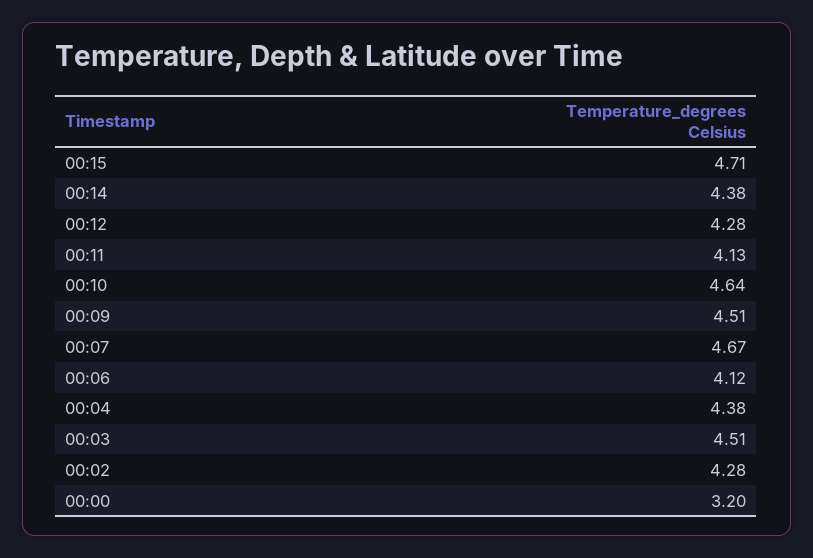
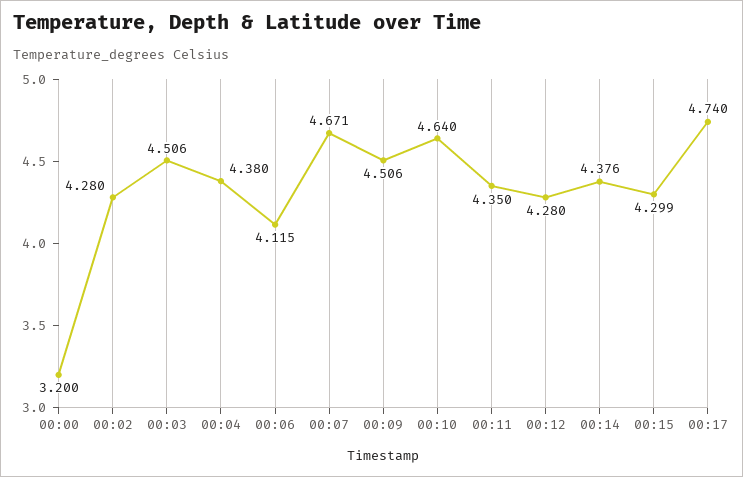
00:15: 4.71 -> 4.299
00:11: 4.13 -> 4.35
00:17: none -> 4.74

